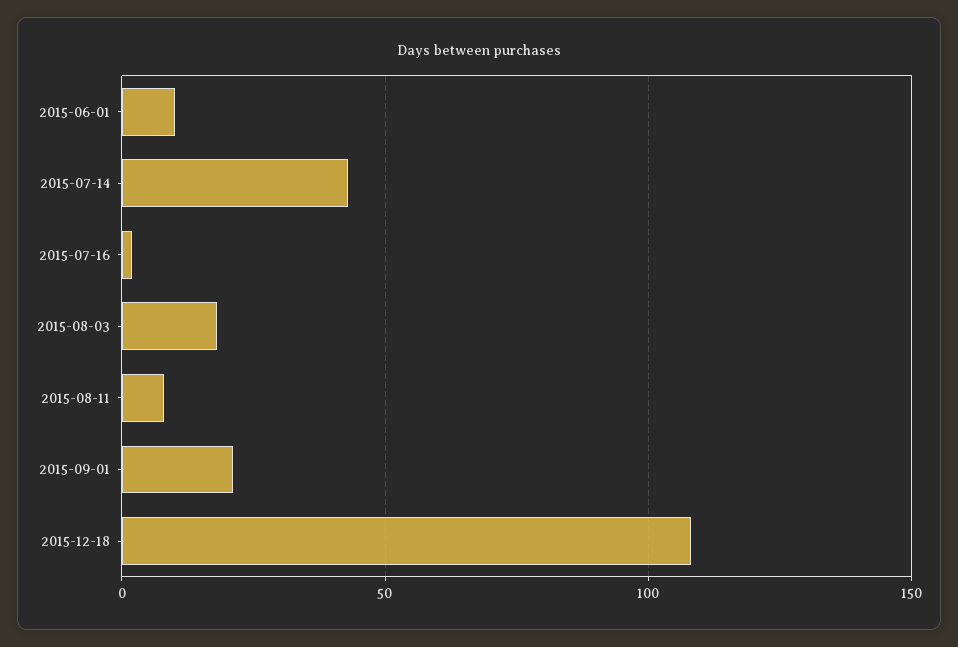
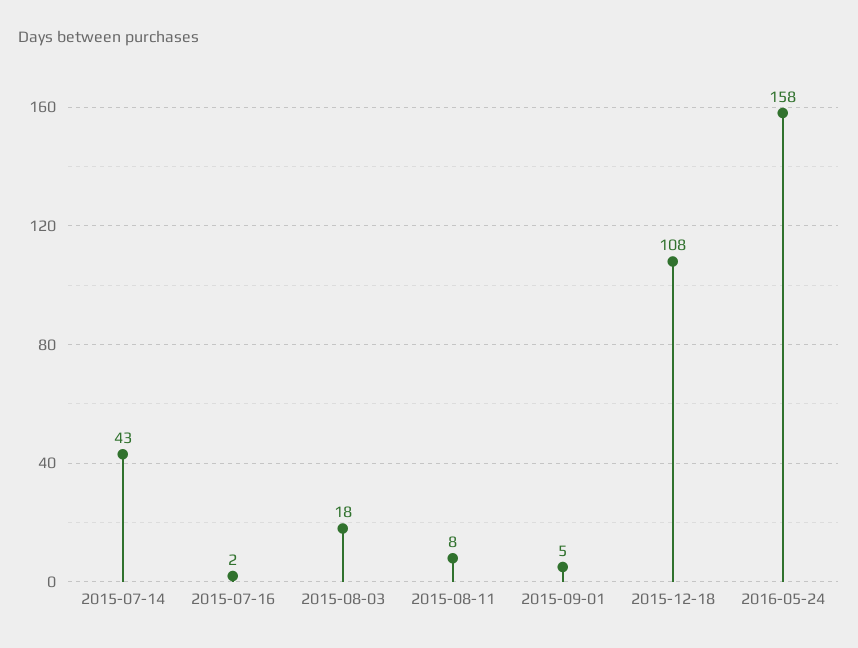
2015-06-01: 10 -> none
2015-09-01: 20 -> 5
2016-05-24: none -> 158

